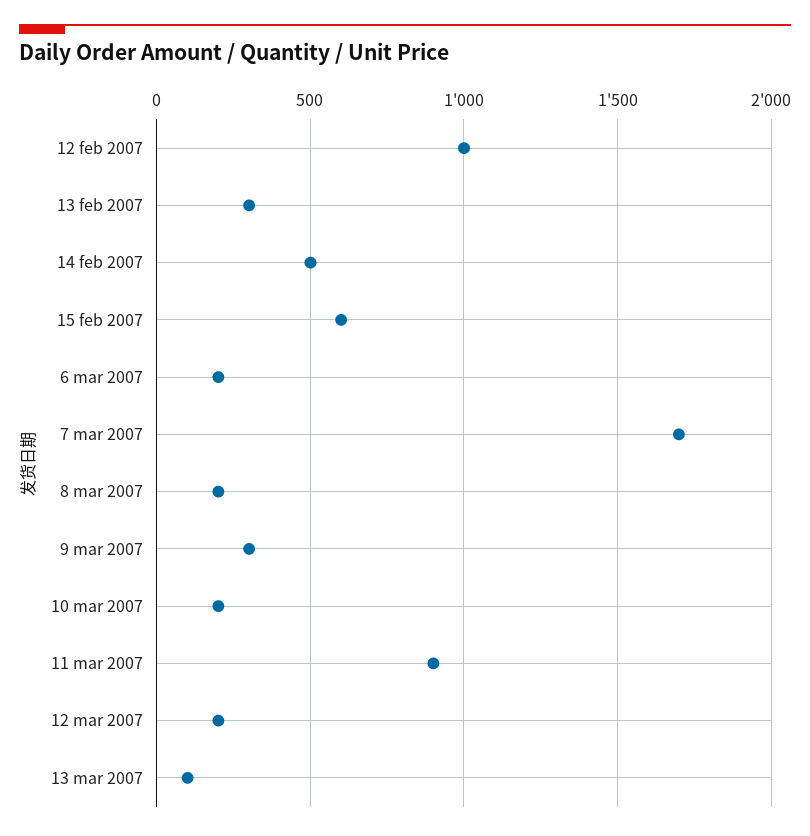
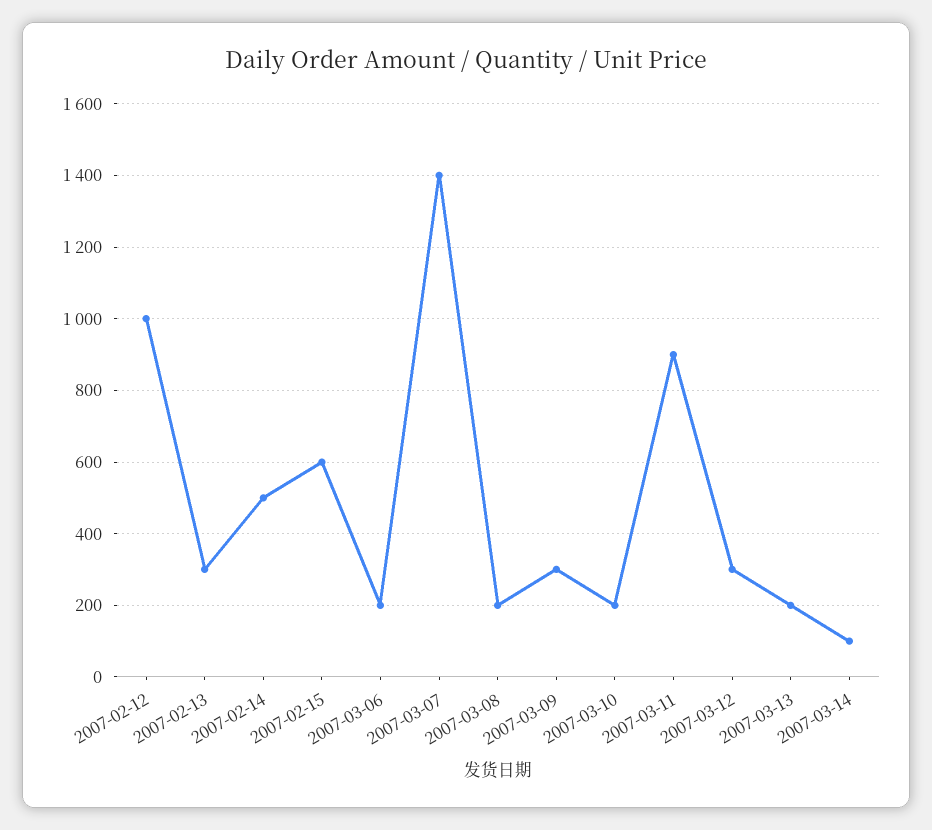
7 mar 2007: 1700 -> 1400
12 mar 2007: 200 -> 300
13 mar 2007: 100 -> 200
2007-03-14: none -> 100

